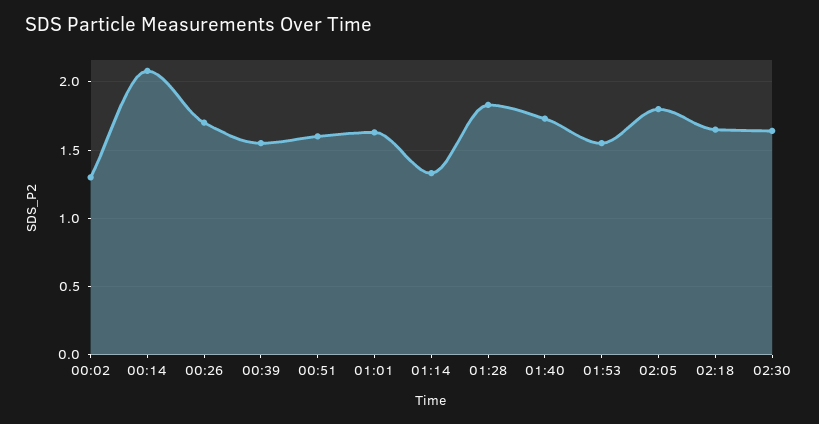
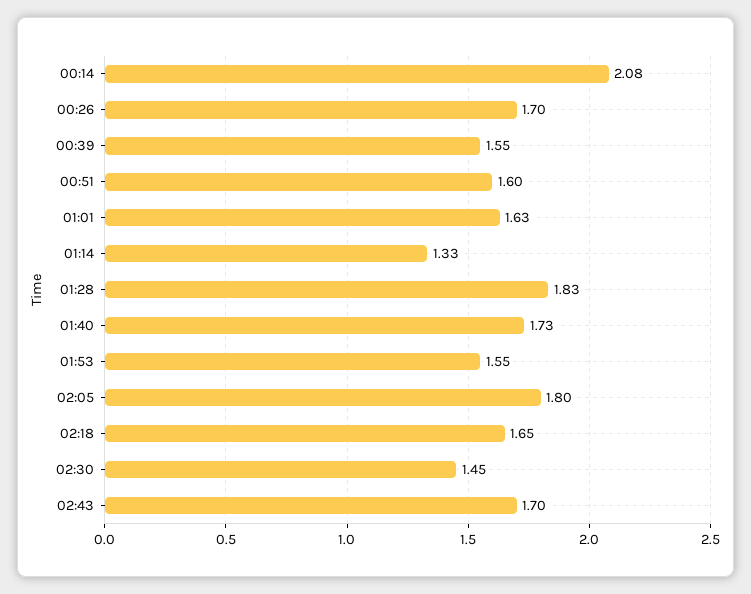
00:02: 1.3 -> none
02:30: 1.65 -> 1.45
02:43: none -> 1.7

